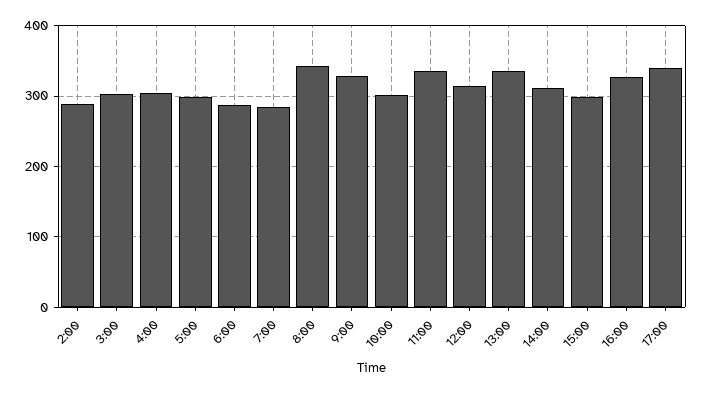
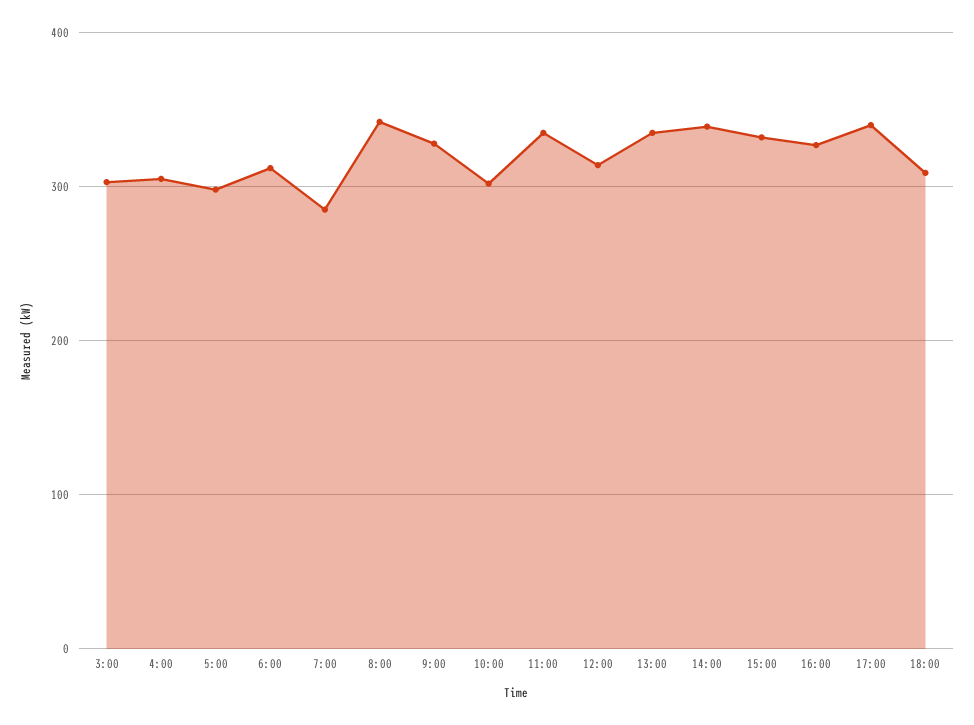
2:00: 290 -> none
6:00: 290 -> 310
14:00: 310 -> 340
15:00: 300 -> 330
18:00: none -> 310

